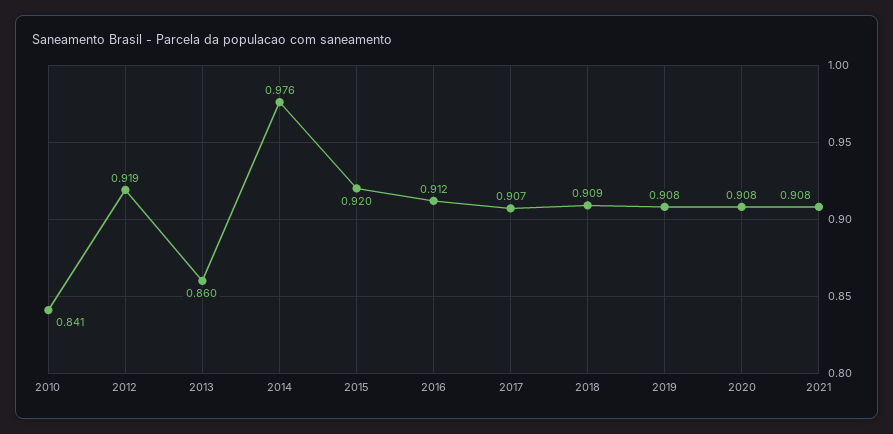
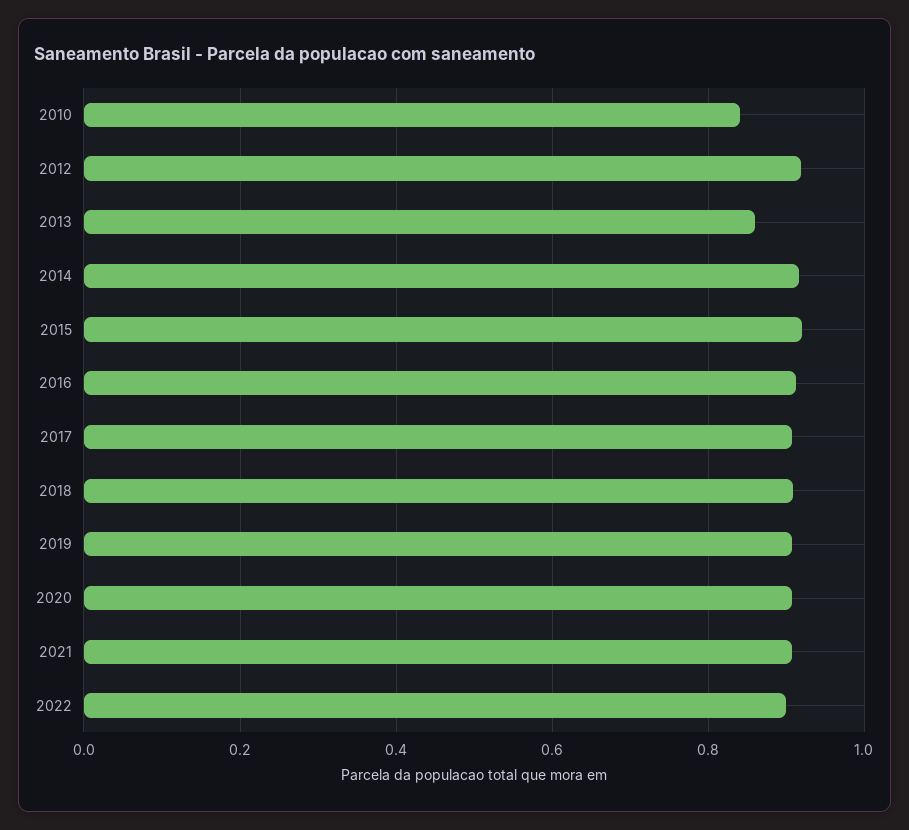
2014: 0.976 -> 0.92
2022: none -> 0.9

